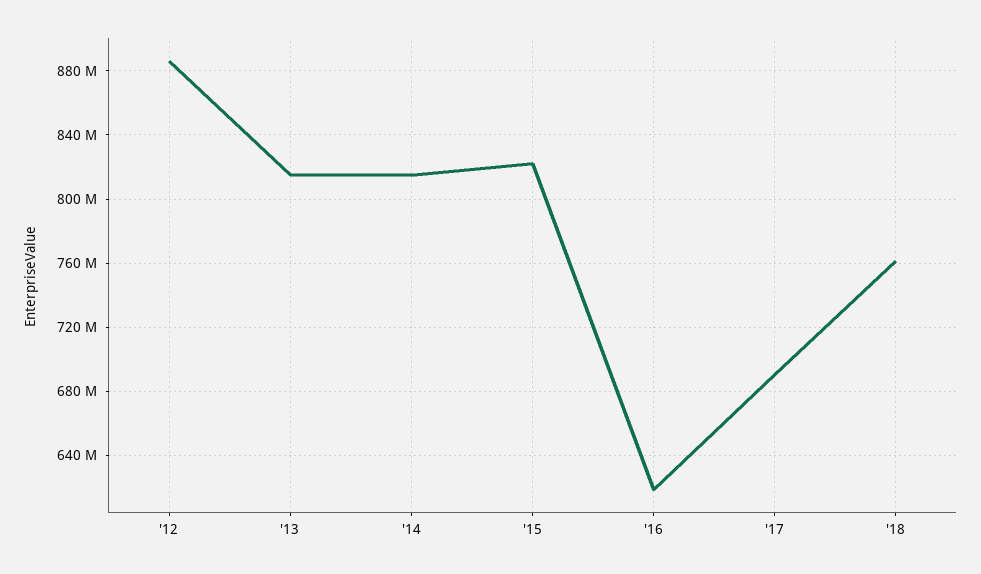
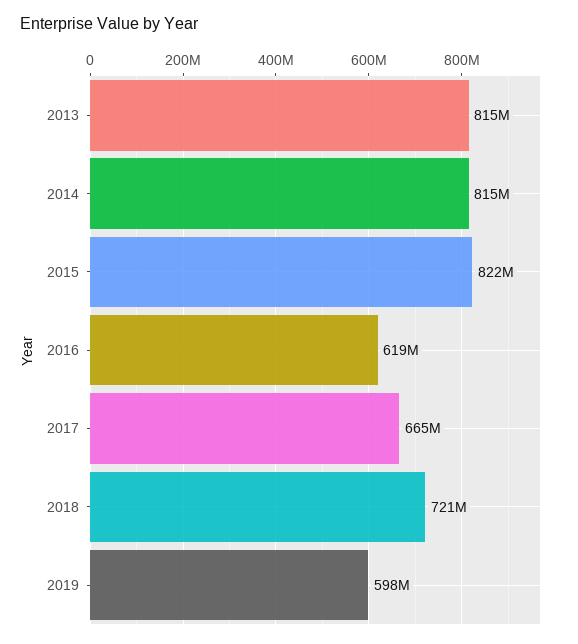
'12: 885000000 -> none
'17: 690000000 -> 665000000
'18: 760000000 -> 721000000
2019: none -> 598000000

